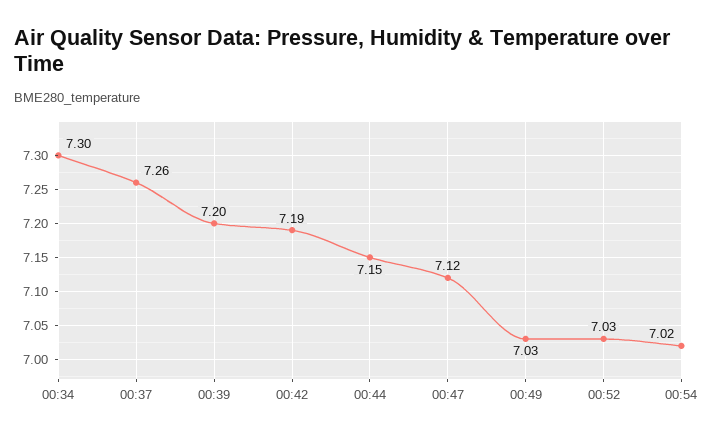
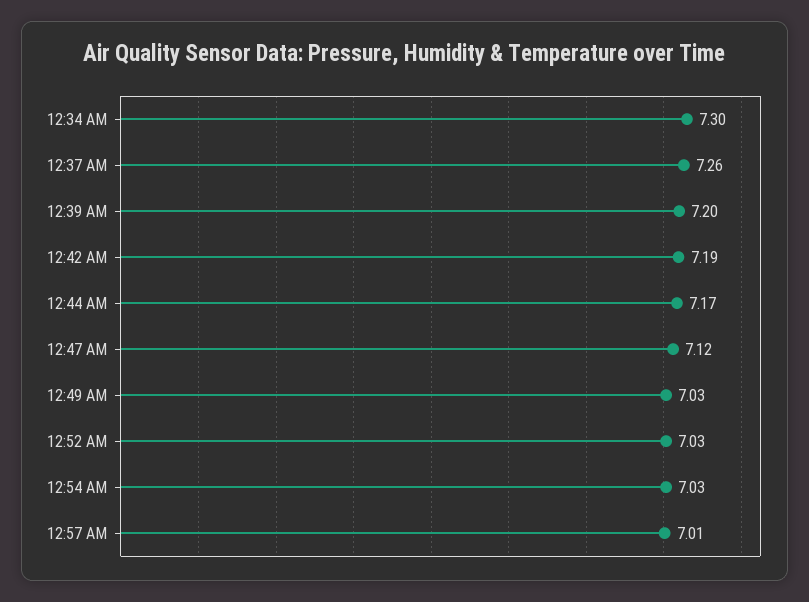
00:44: 7.15 -> 7.17
00:54: 7.02 -> 7.03
12:57 AM: none -> 7.01

